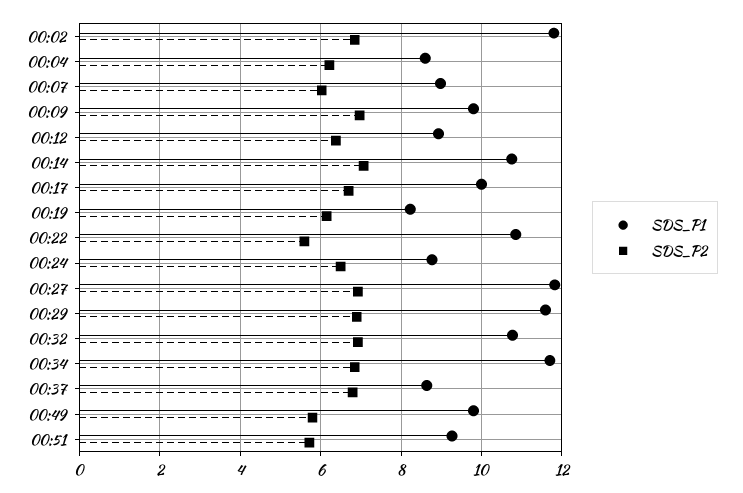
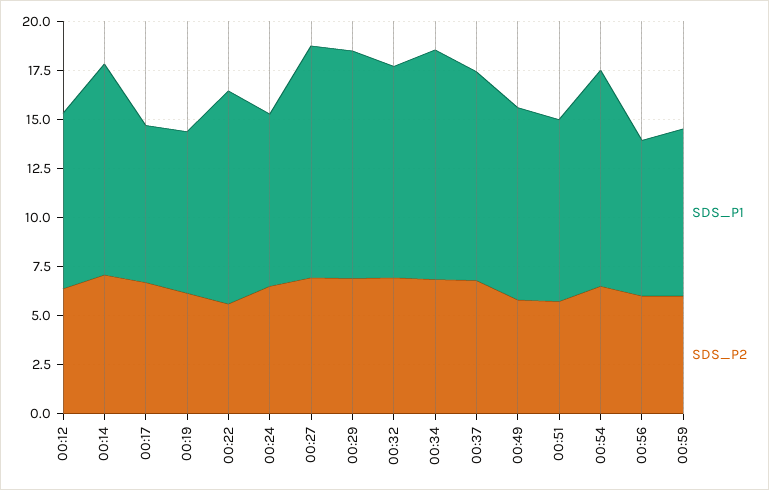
SDS_P1, 00:02: 11.8 -> none
SDS_P2, 00:02: 6.8 -> none
SDS_P1, 00:04: 8.6 -> none
SDS_P2, 00:04: 6.2 -> none
SDS_P1, 00:07: 9 -> none
SDS_P2, 00:07: 6 -> none
SDS_P1, 00:09: 9.8 -> none
SDS_P2, 00:09: 7 -> none
SDS_P1, 00:17: 10 -> 8
SDS_P1, 00:37: 8.6 -> 10.5
SDS_P1, 00:54: none -> 11
SDS_P2, 00:54: none -> 6.5
SDS_P1, 00:56: none -> 8
SDS_P2, 00:56: none -> 6
SDS_P1, 00:59: none -> 8.5
SDS_P2, 00:59: none -> 6

